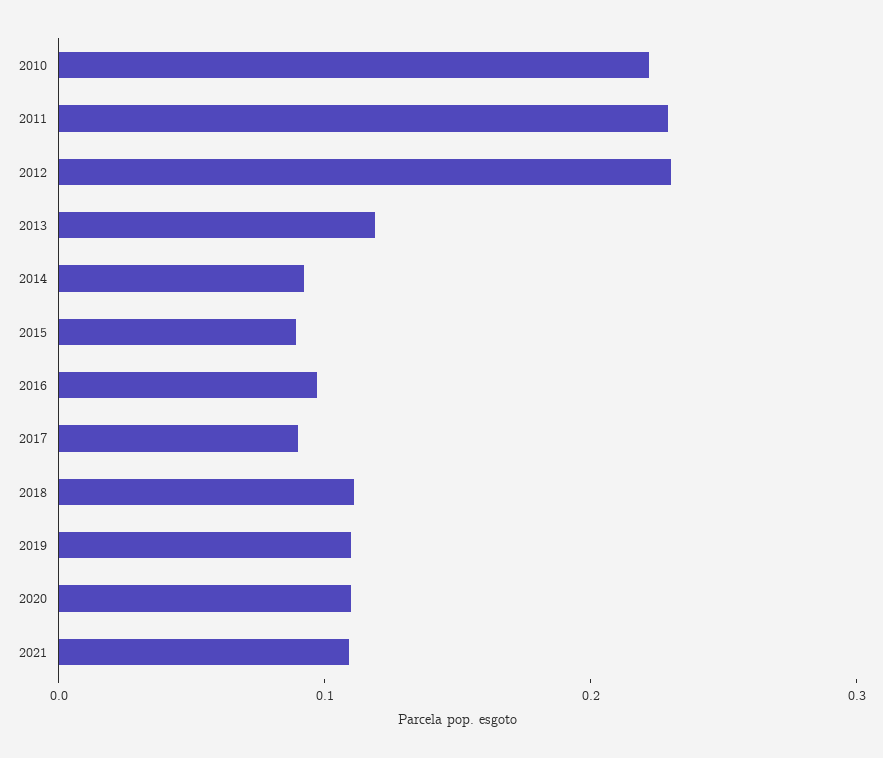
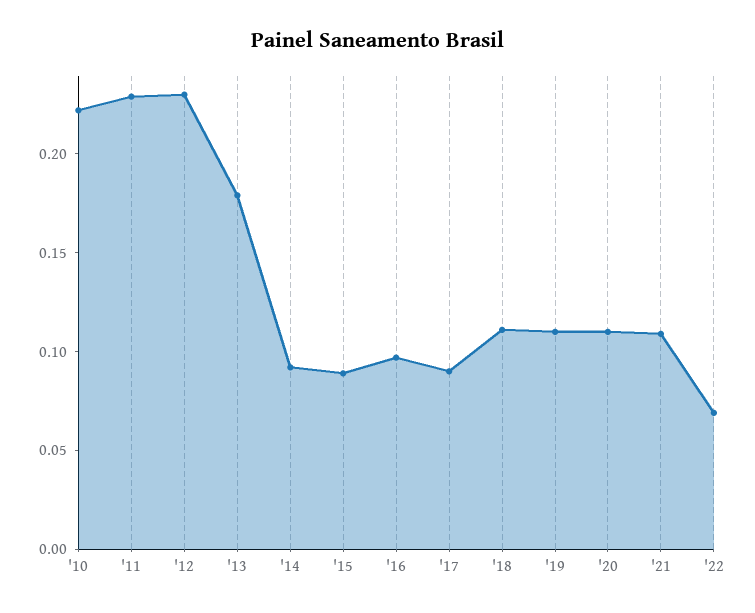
2013: 0.12 -> 0.18
'22: none -> 0.07

